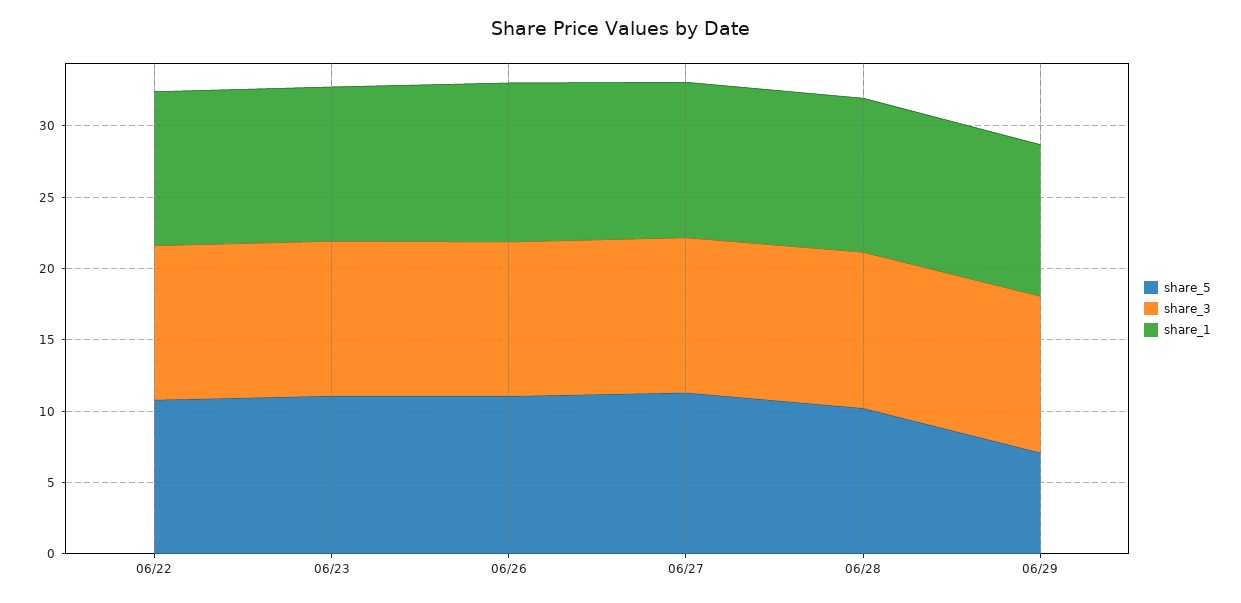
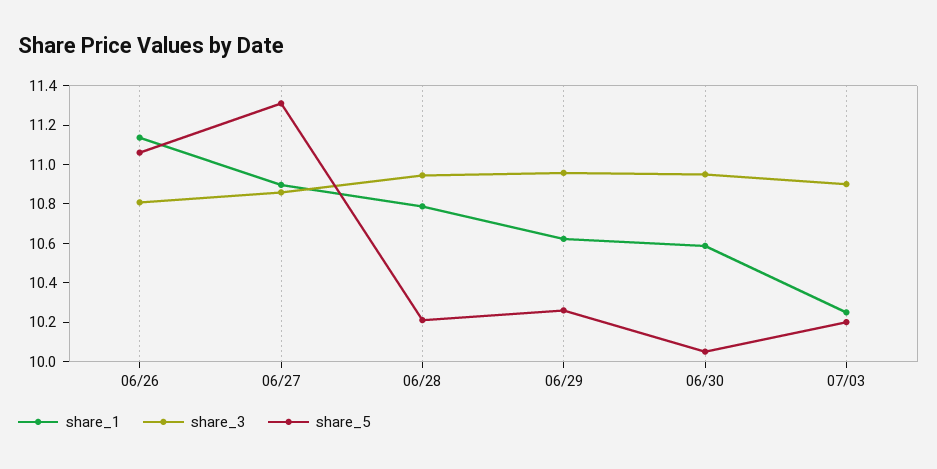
share_5, 06/22: 11 -> none
share_3, 06/22: 11 -> none
share_1, 06/22: 11 -> none
share_5, 06/23: 11 -> none
share_3, 06/23: 11 -> none
share_1, 06/23: 11 -> none
share_5, 06/29: 7 -> 10.25
share_1, 06/30: none -> 10.6
share_3, 06/30: none -> 10.95
share_5, 06/30: none -> 10.05
share_1, 07/03: none -> 10.25
share_3, 07/03: none -> 10.9
share_5, 07/03: none -> 10.2

